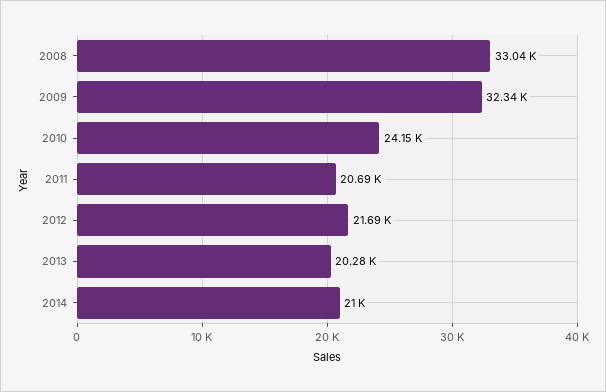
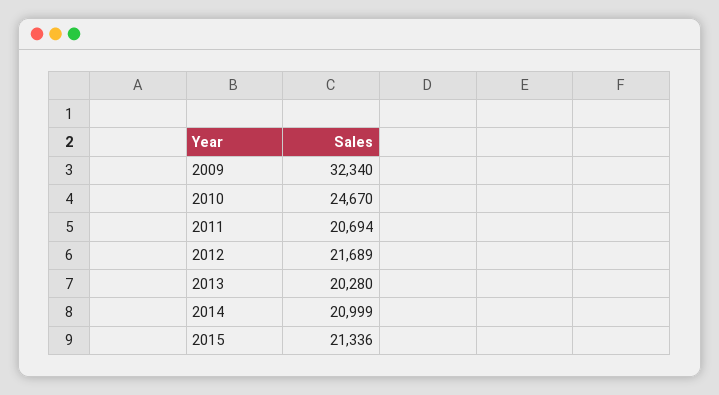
2008: 33040 -> none
2010: 24150 -> 24670
2015: none -> 21336

